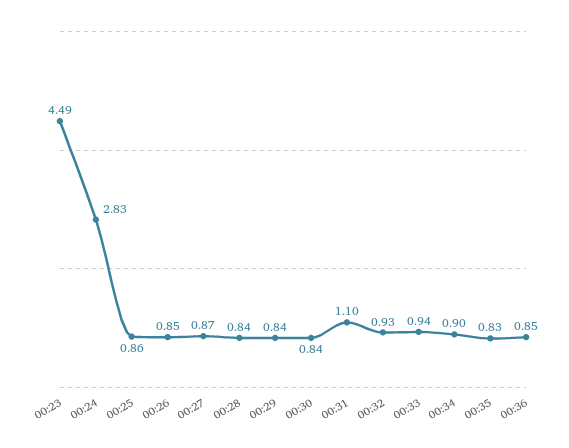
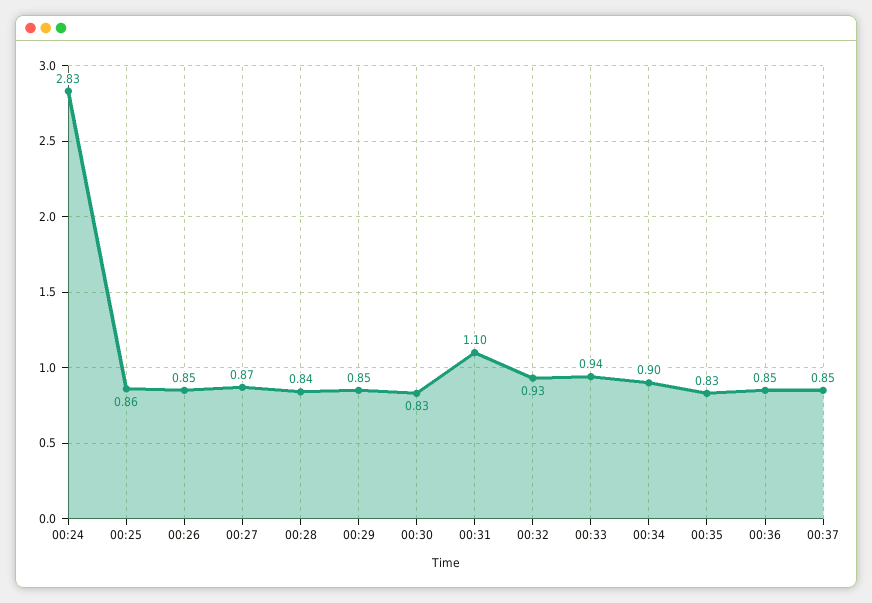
00:23: 4.49 -> none
00:29: 0.84 -> 0.85
00:30: 0.84 -> 0.83
00:37: none -> 0.85

